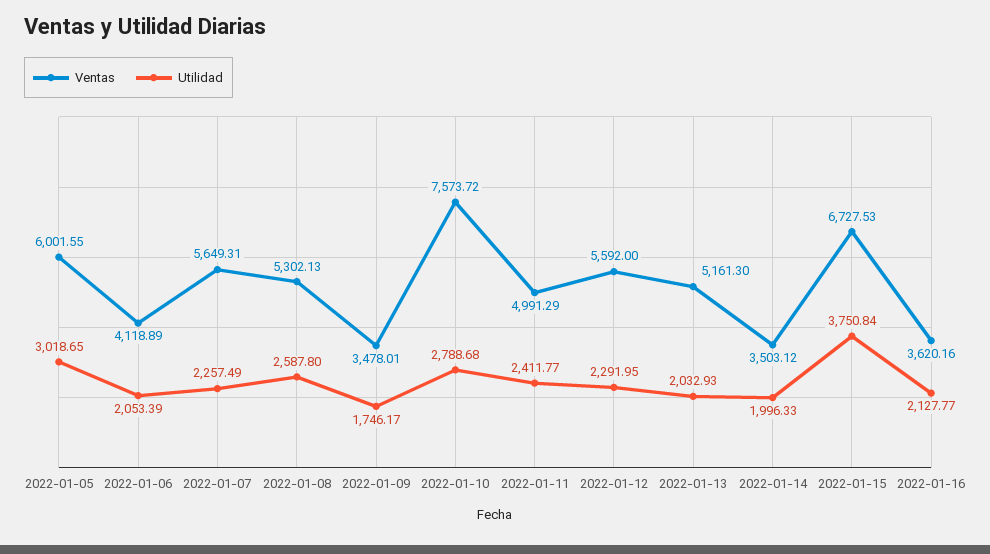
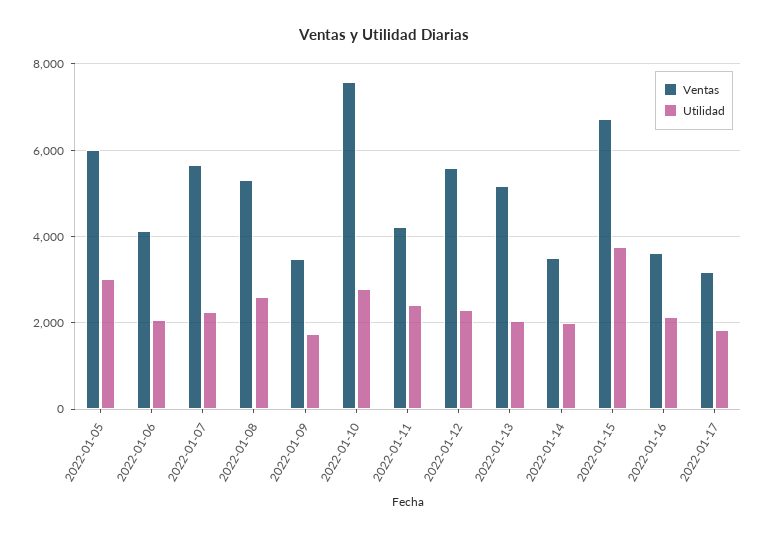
Ventas, 2022-01-11: 4991.29 -> 4200
Ventas, 2022-01-17: none -> 3200
Utilidad, 2022-01-17: none -> 1800

